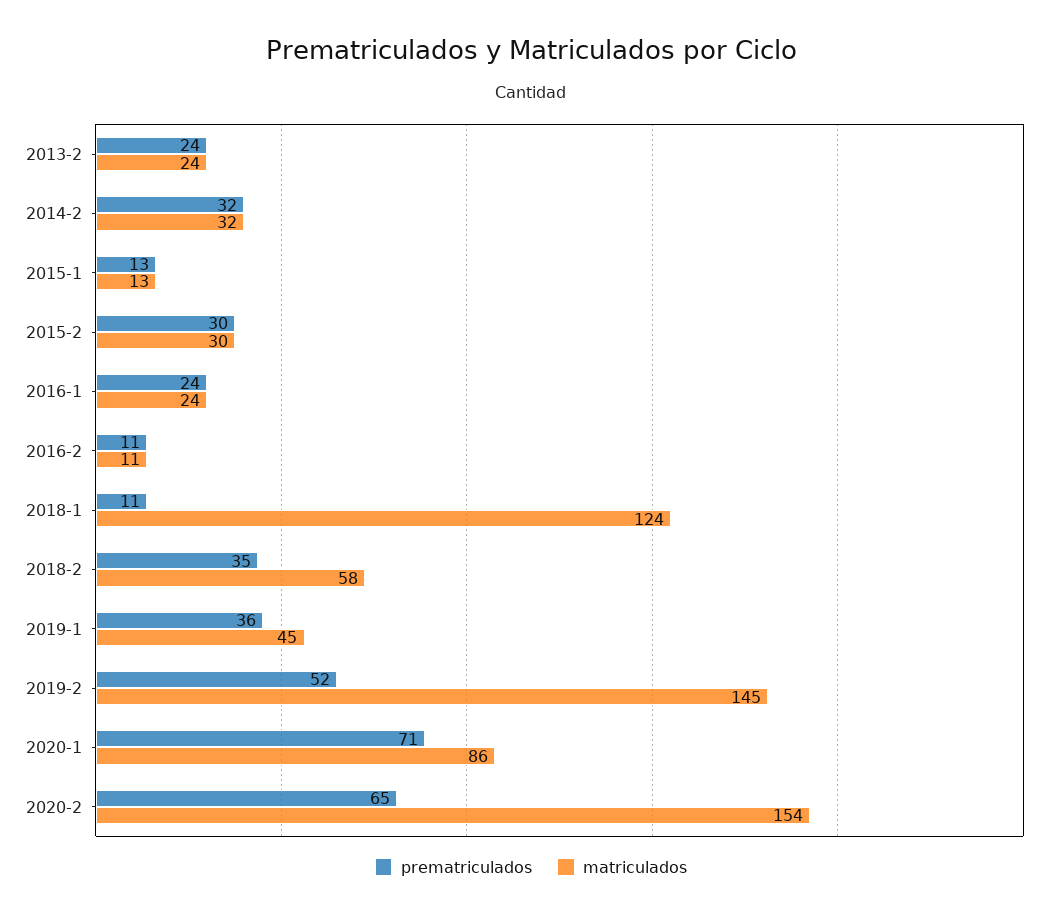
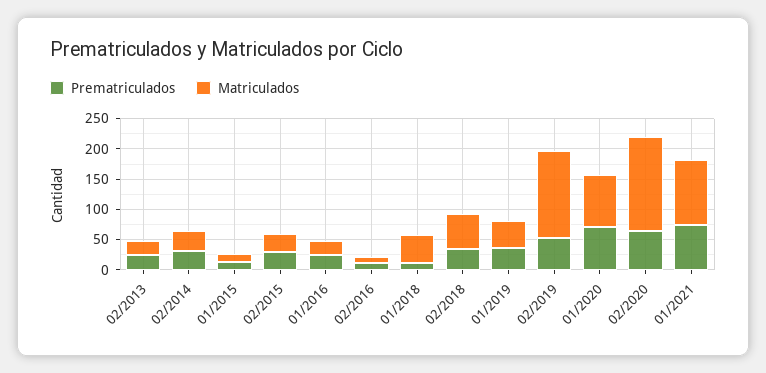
matriculados, 2018-1: 124 -> 50
prematriculados, 01/2021: none -> 75
matriculados, 01/2021: none -> 100

